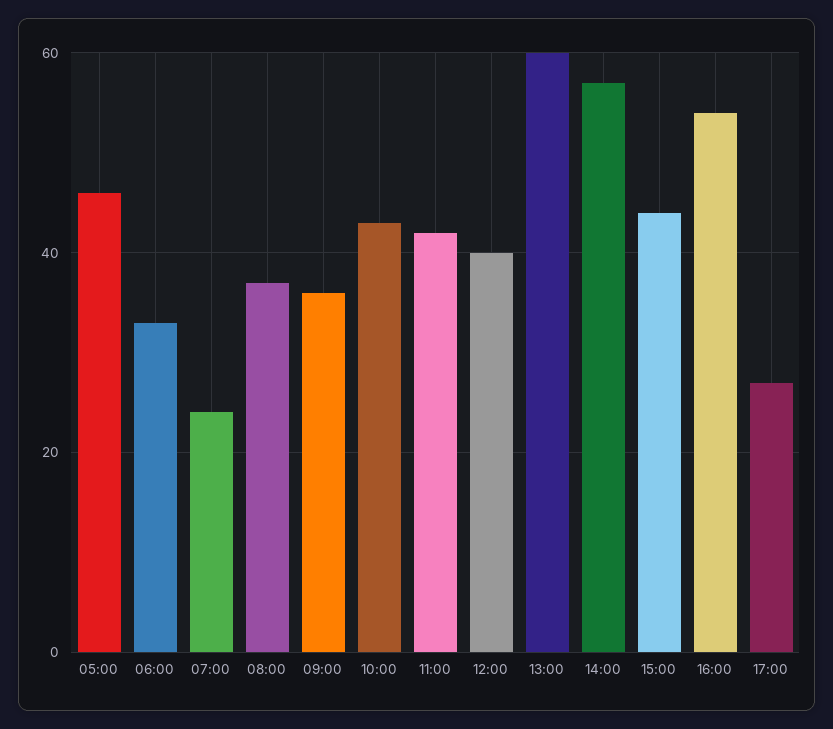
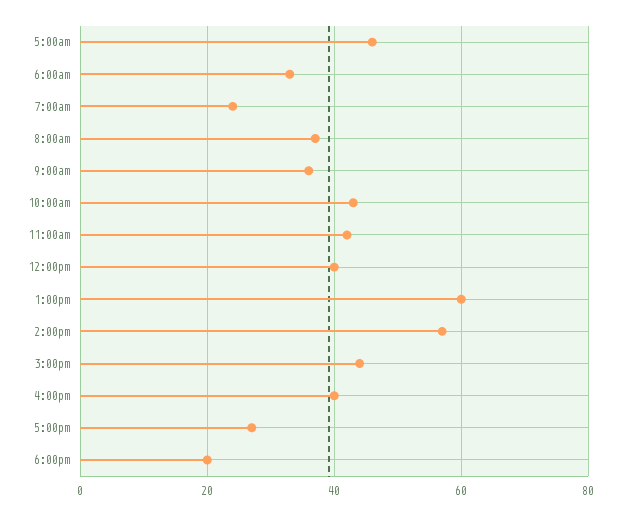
16:00: 55 -> 40
6:00pm: none -> 20

